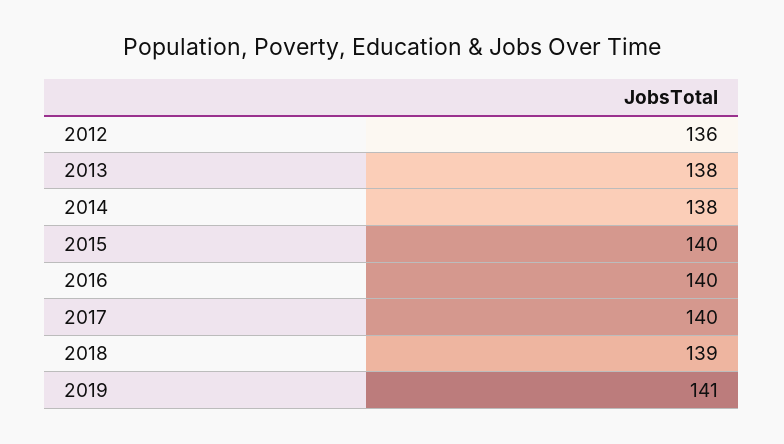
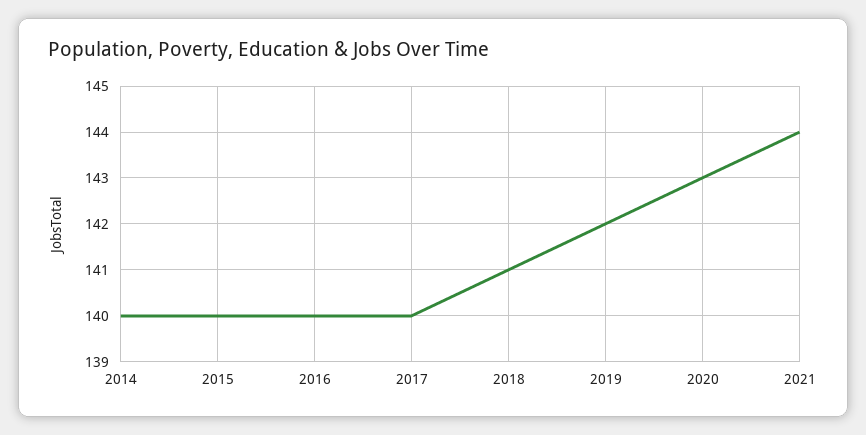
2012: 136 -> none
2013: 138 -> none
2014: 138 -> 140
2018: 139 -> 141
2019: 141 -> 142
2020: none -> 143
2021: none -> 144

